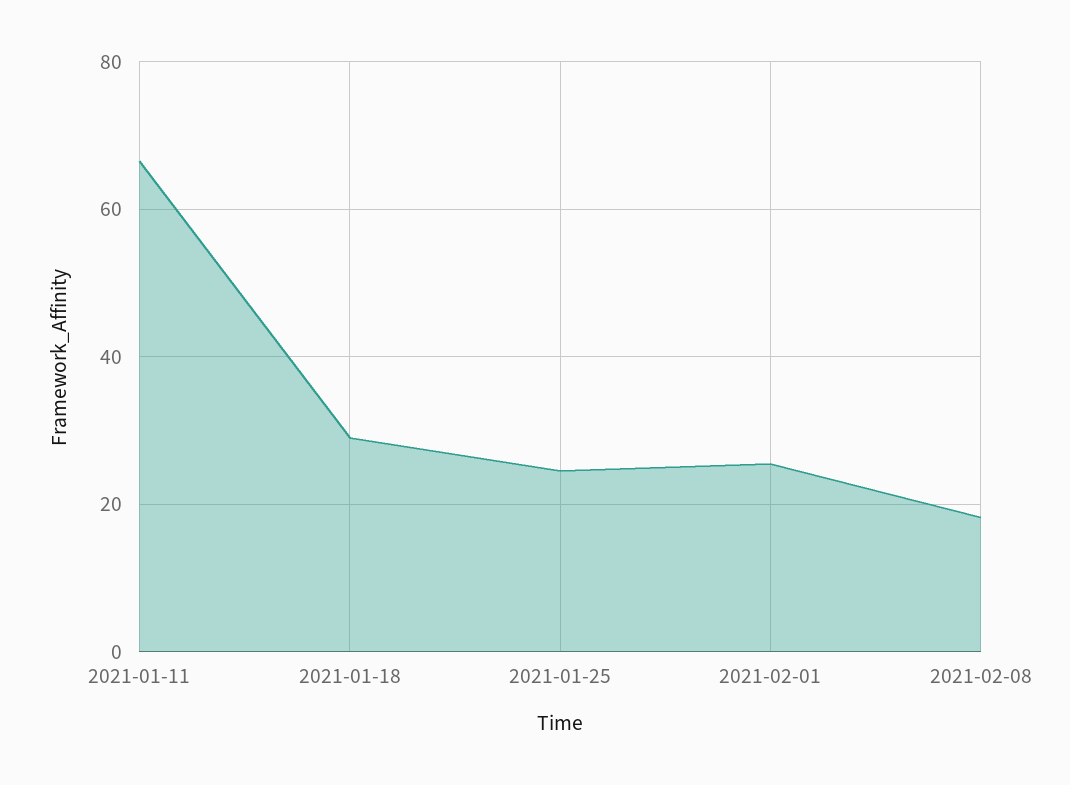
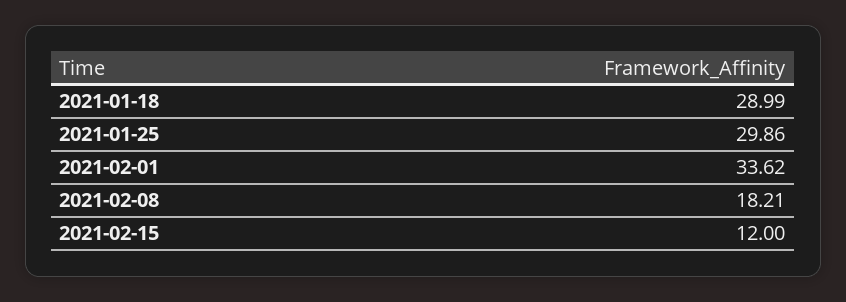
2021-01-11: 66 -> none
2021-01-25: 24 -> 29.86
2021-02-01: 26 -> 33.62
2021-02-15: none -> 12

